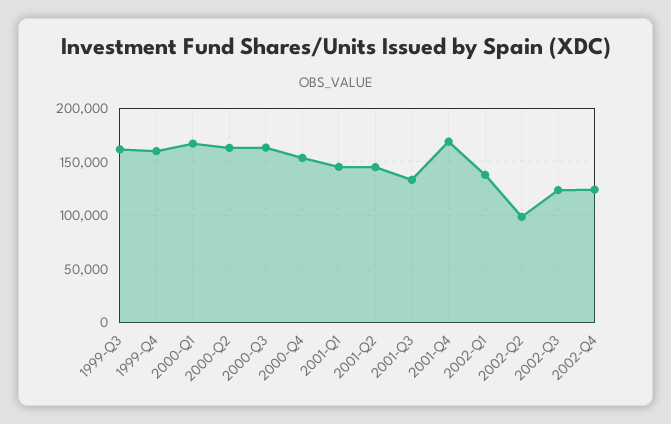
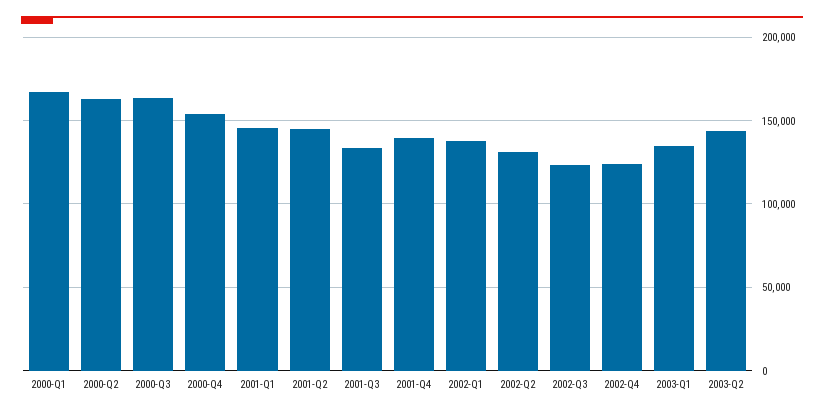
1999-Q3: 160000 -> none
1999-Q4: 160000 -> none
2001-Q4: 170000 -> 140000
2002-Q2: 100000 -> 130000
2003-Q1: none -> 135000
2003-Q2: none -> 145000

